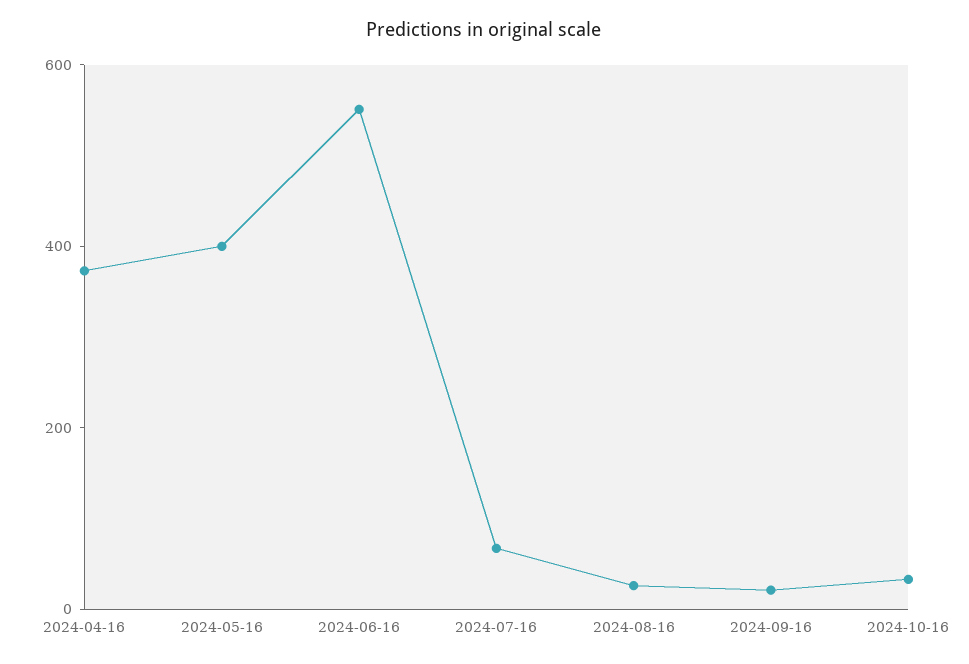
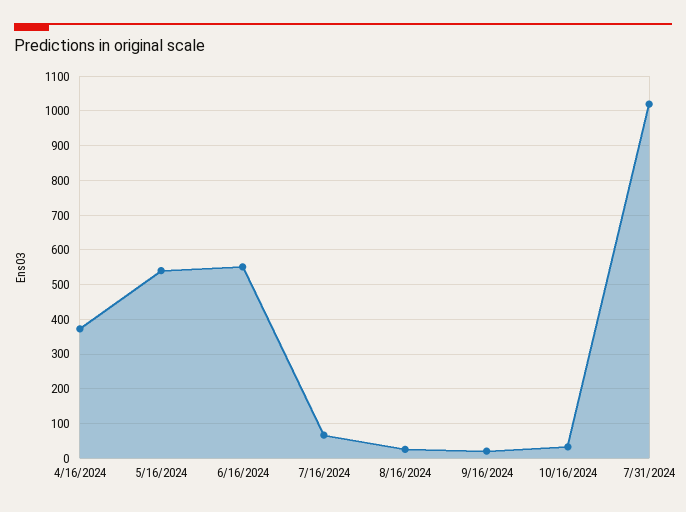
2024-05-16: 400 -> 540
7/31/2024: none -> 1020

